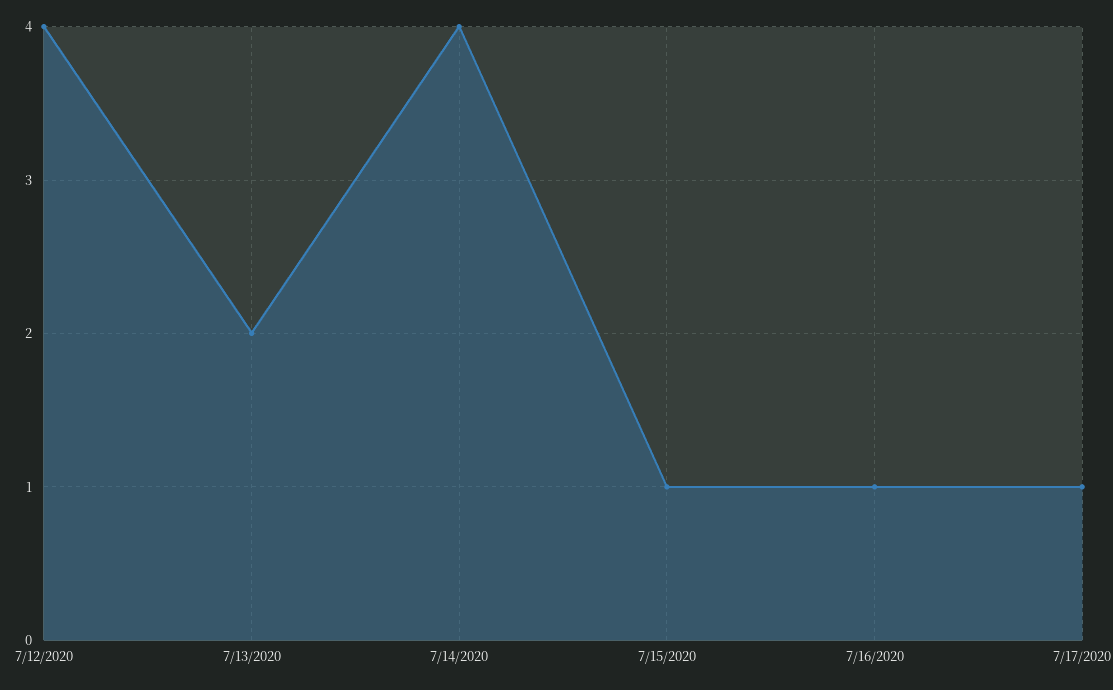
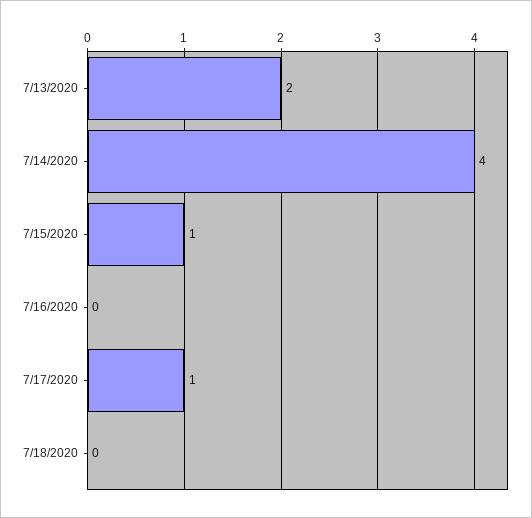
7/12/2020: 4 -> none
7/16/2020: 1 -> 0
7/18/2020: none -> 0

